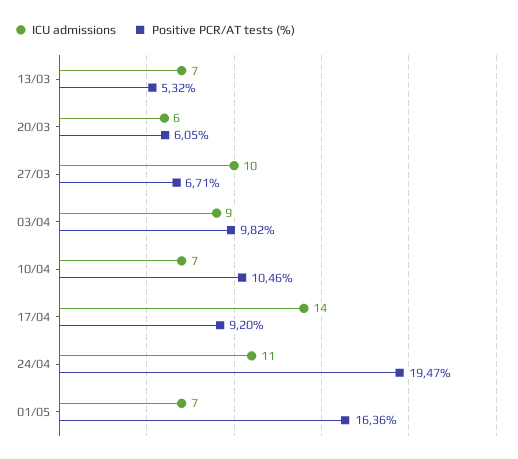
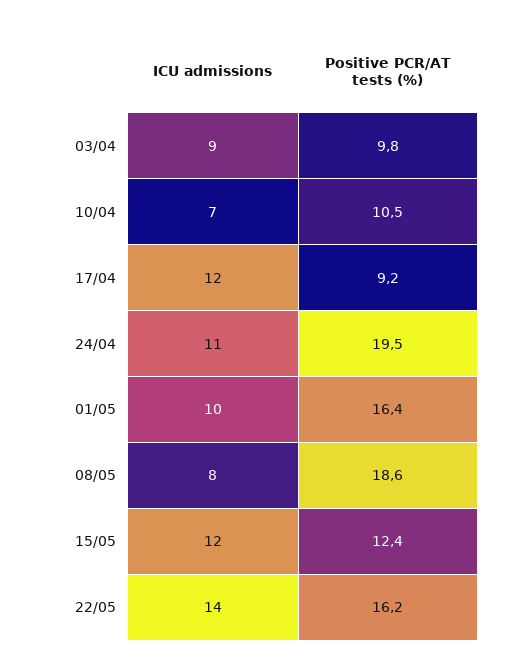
ICU admissions, 13/03: 7 -> none
Positive PCR/AT tests (%), 13/03: 5.32 -> none
ICU admissions, 20/03: 6 -> none
Positive PCR/AT tests (%), 20/03: 6.05 -> none
ICU admissions, 27/03: 10 -> none
Positive PCR/AT tests (%), 27/03: 6.71 -> none
ICU admissions, 17/04: 14 -> 12
ICU admissions, 01/05: 7 -> 10
ICU admissions, 08/05: none -> 8
Positive PCR/AT tests (%), 08/05: none -> 18.6
ICU admissions, 15/05: none -> 12
Positive PCR/AT tests (%), 15/05: none -> 12.4
ICU admissions, 22/05: none -> 14
Positive PCR/AT tests (%), 22/05: none -> 16.2

